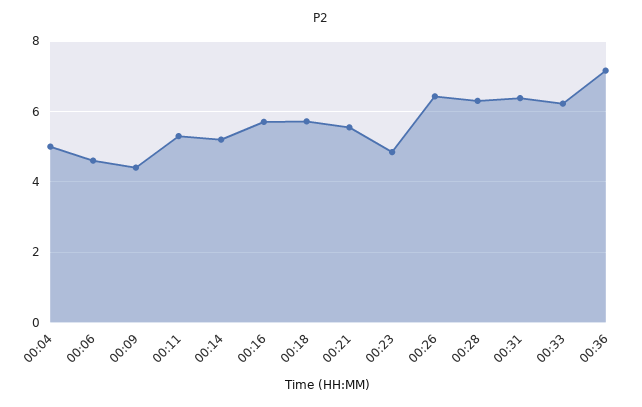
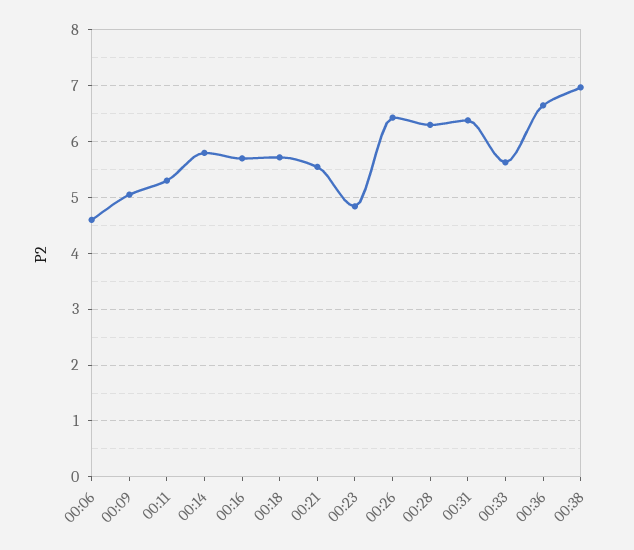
00:04: 5 -> none
00:09: 4.4 -> 5
00:14: 5.2 -> 5.8
00:33: 6.2 -> 5.6
00:36: 7.2 -> 6.6
00:38: none -> 7

